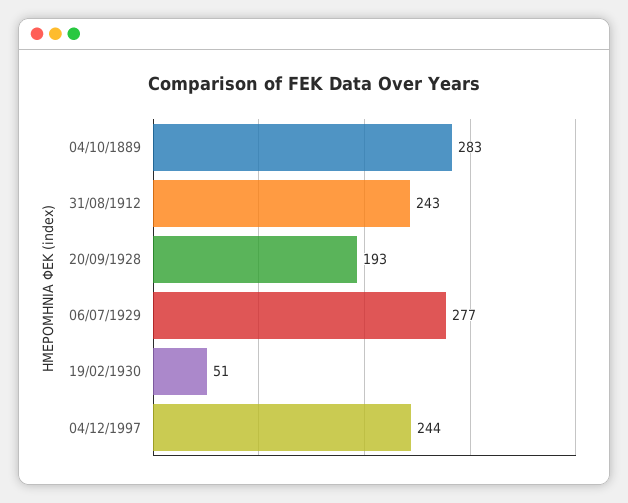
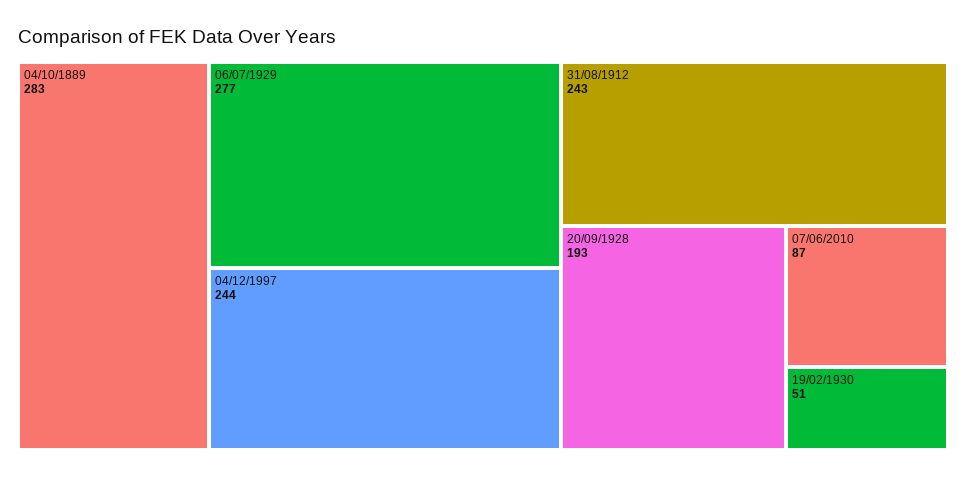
07/06/2010: none -> 87

